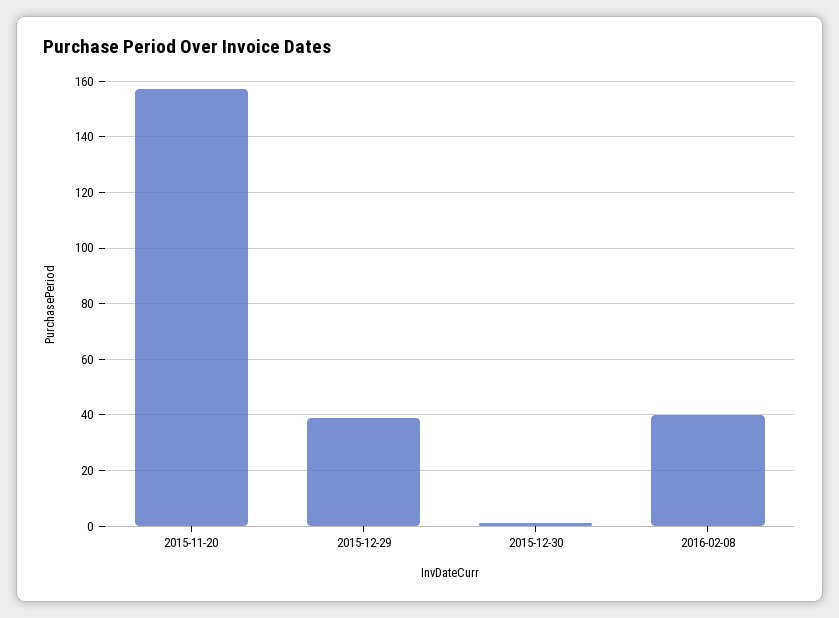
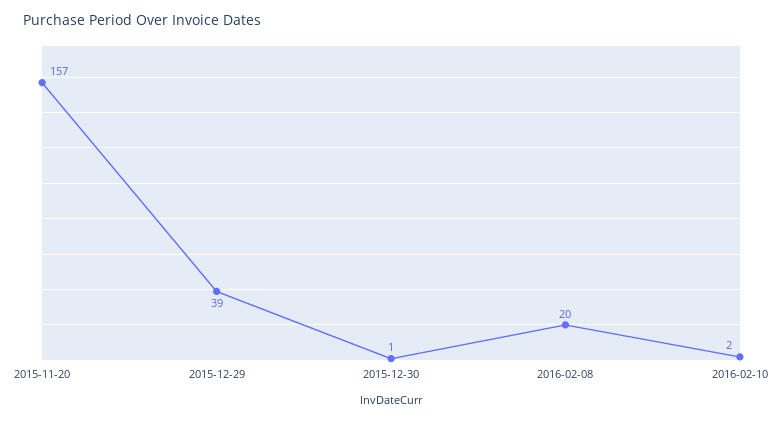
2016-02-08: 40 -> 20
2016-02-10: none -> 2

